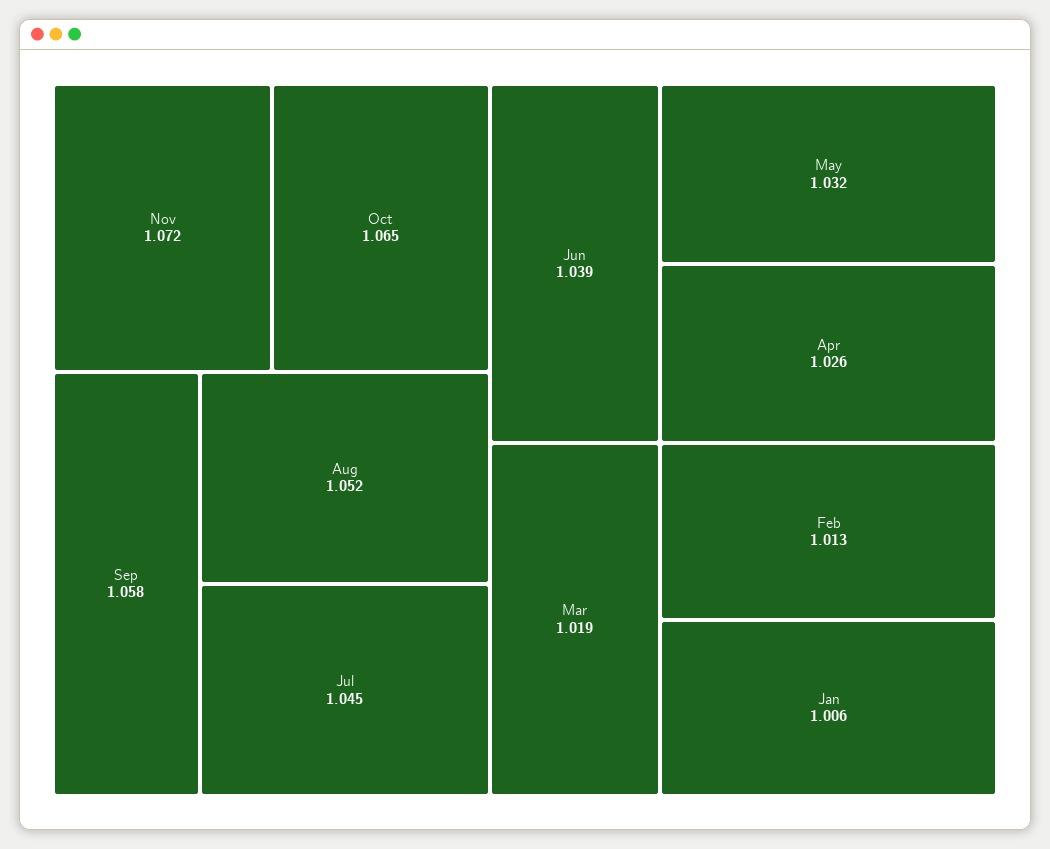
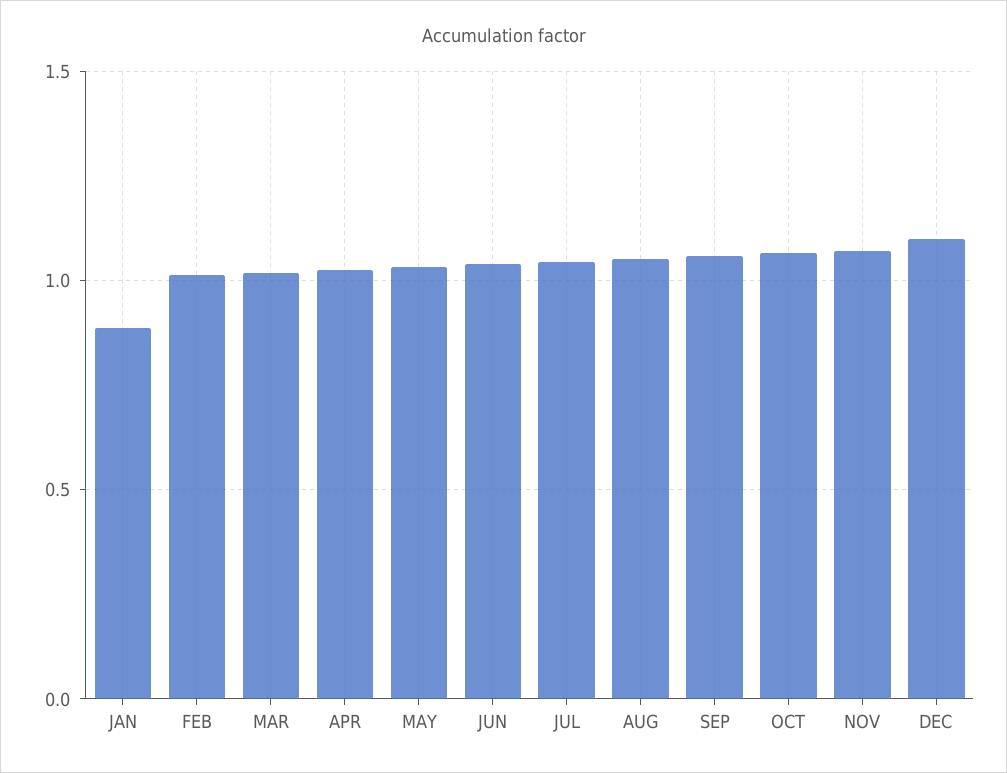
Jan: 1.006 -> 0.9
DEC: none -> 1.1

